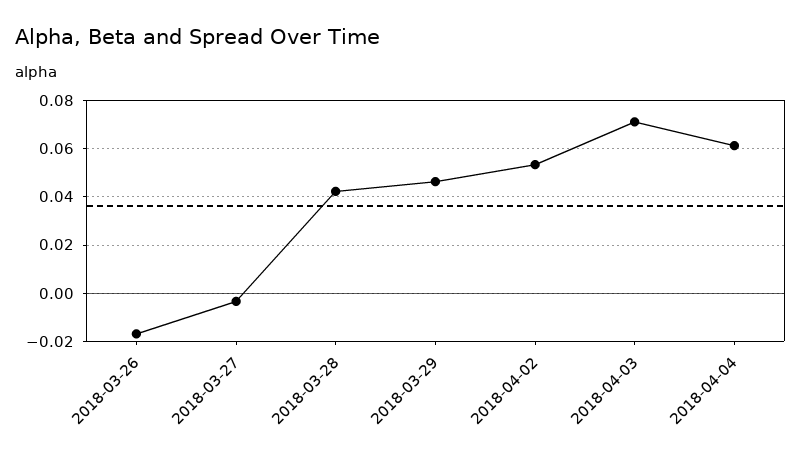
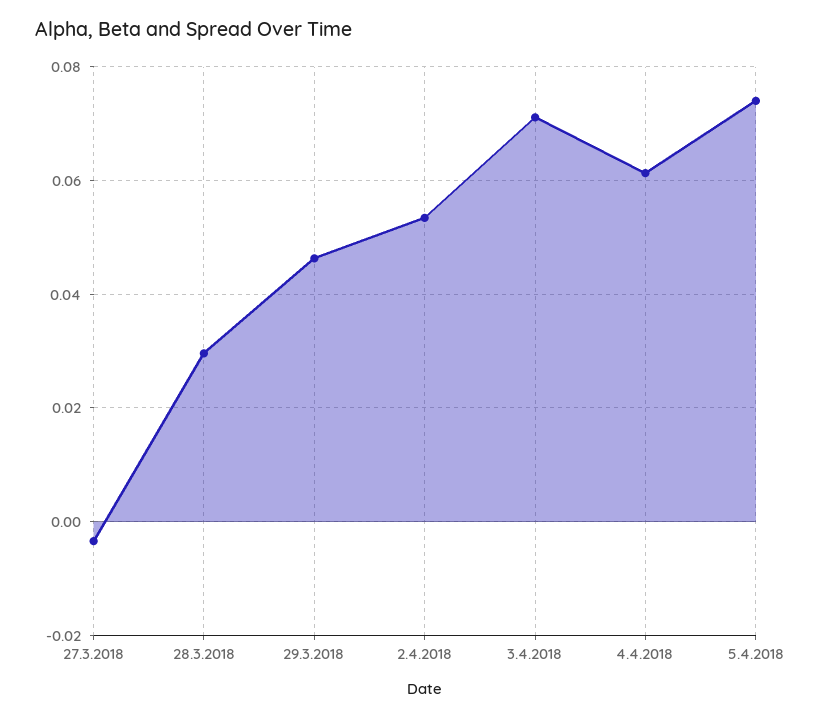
2018-03-26: -0.0175 -> none
2018-03-28: 0.0425 -> 0.03
5.4.2018: none -> 0.074

